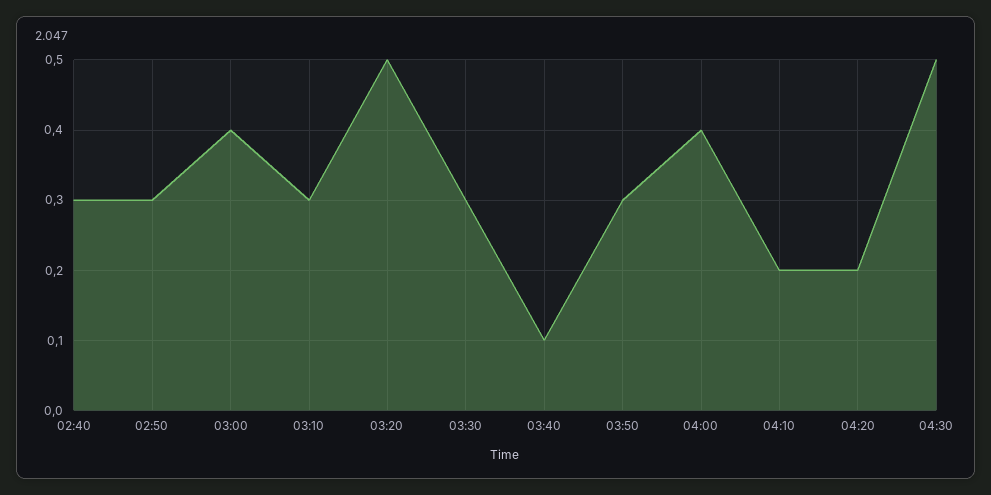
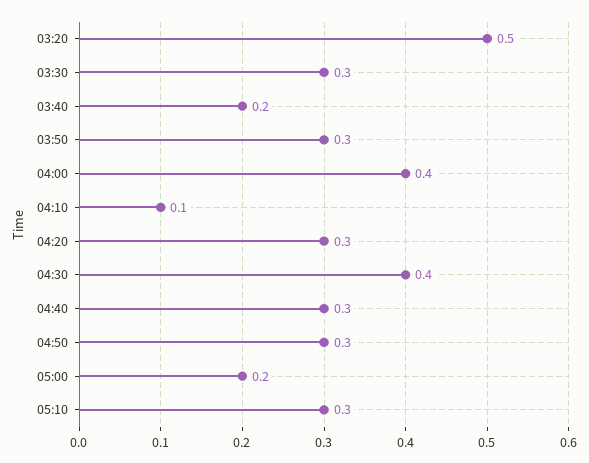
02:40: 0.3 -> none
02:50: 0.3 -> none
03:00: 0.4 -> none
03:10: 0.3 -> none
03:40: 0.1 -> 0.2
04:10: 0.2 -> 0.1
04:20: 0.2 -> 0.3
04:30: 0.5 -> 0.4
04:40: none -> 0.3
04:50: none -> 0.3
05:00: none -> 0.2
05:10: none -> 0.3

